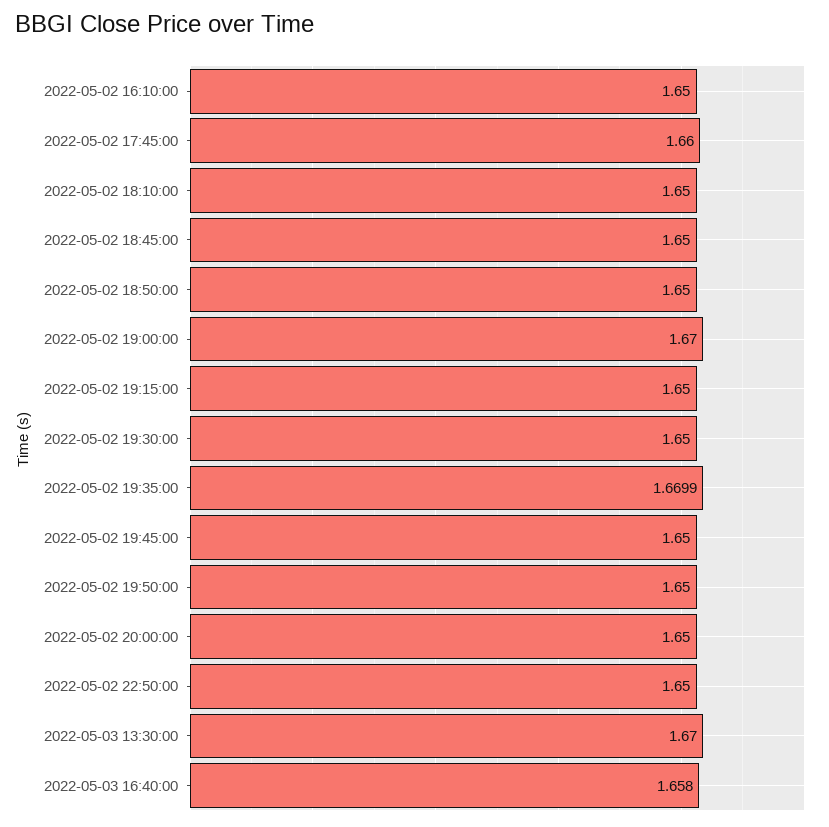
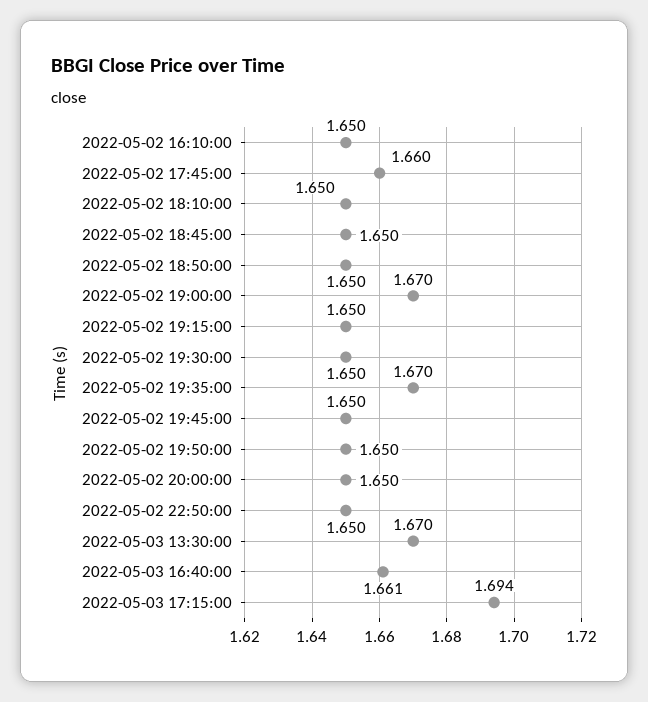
2022-05-03 16:40:00: 1.658 -> 1.661
2022-05-03 17:15:00: none -> 1.694

